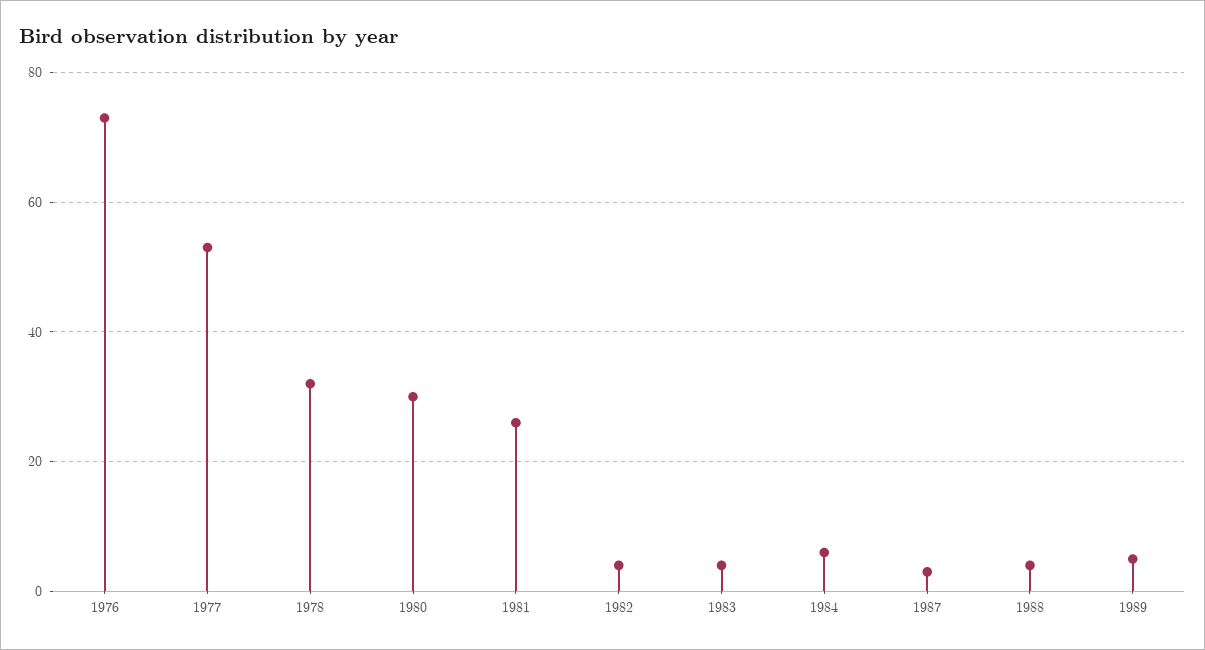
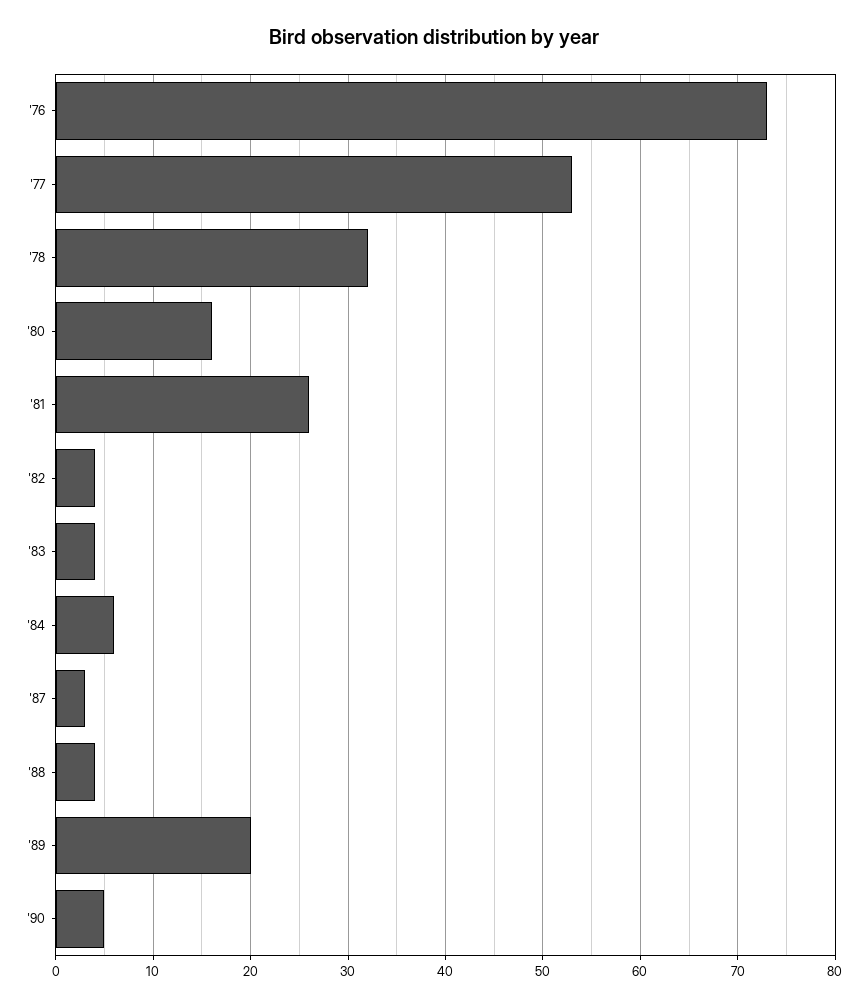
1980: 30 -> 16
1989: 5 -> 20
'90: none -> 5

